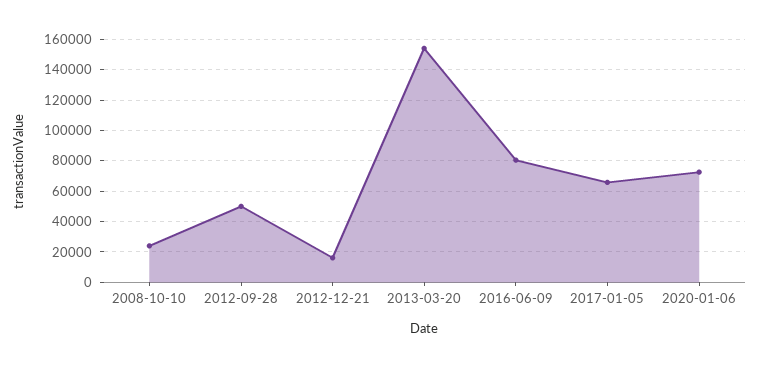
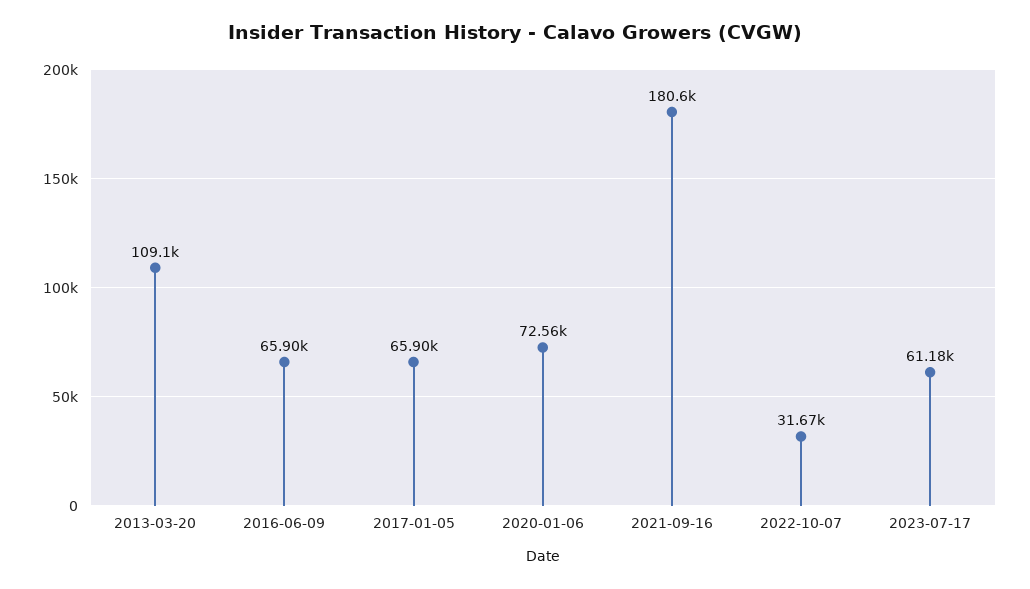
2008-10-10: 25000 -> none
2012-09-28: 50000 -> none
2012-12-21: 15000 -> none
2013-03-20: 155000 -> 109100
2016-06-09: 80000 -> 65900
2021-09-16: none -> 180600
2022-10-07: none -> 31670
2023-07-17: none -> 61180

